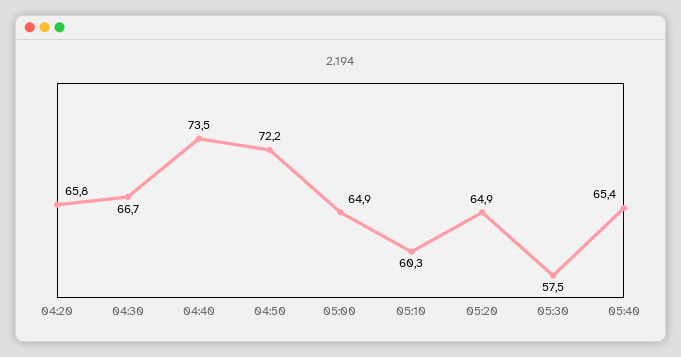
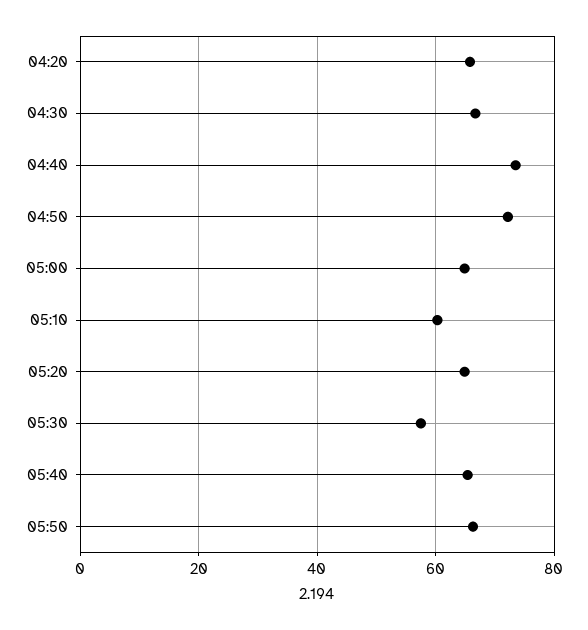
05:50: none -> 66

